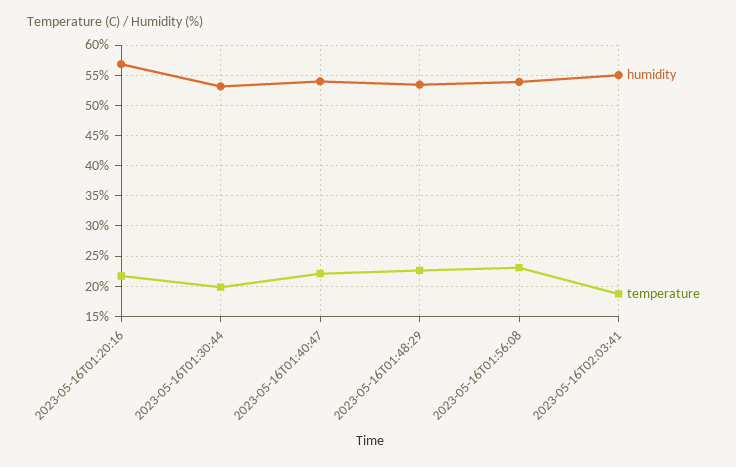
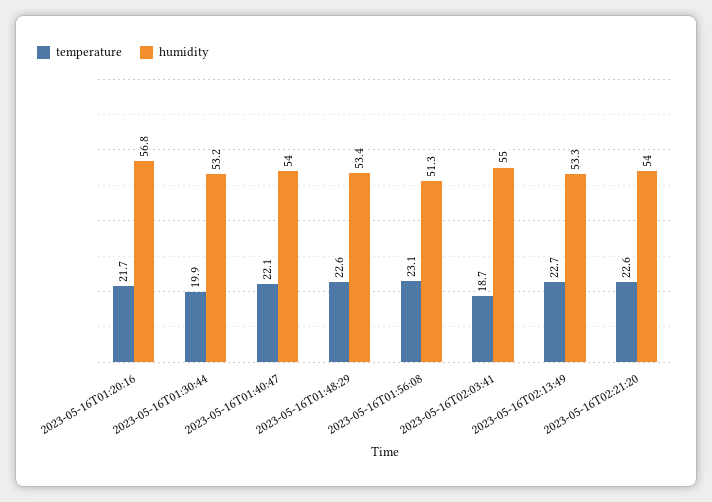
humidity, 2023-05-16T01:56:08: 54 -> 51.3
temperature, 2023-05-16T02:13:49: none -> 22.7
humidity, 2023-05-16T02:13:49: none -> 53.3
temperature, 2023-05-16T02:21:20: none -> 22.6
humidity, 2023-05-16T02:21:20: none -> 54

